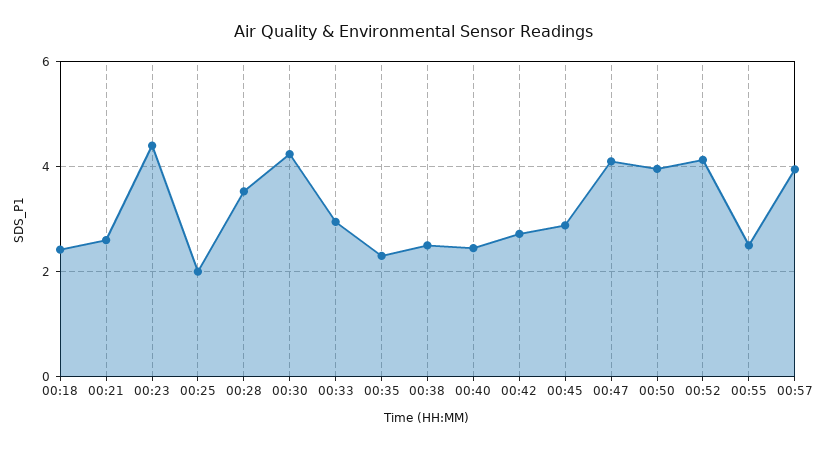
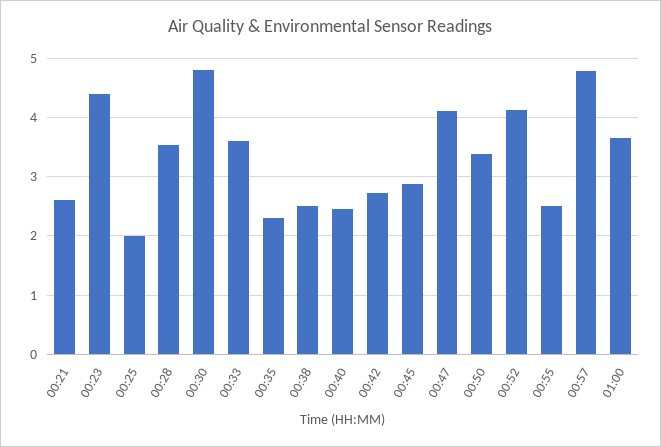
00:18: 2.4 -> none
00:30: 4.2 -> 4.8
00:33: 3 -> 3.6
00:50: 4 -> 3.4
00:57: 4 -> 4.8
01:00: none -> 3.6

